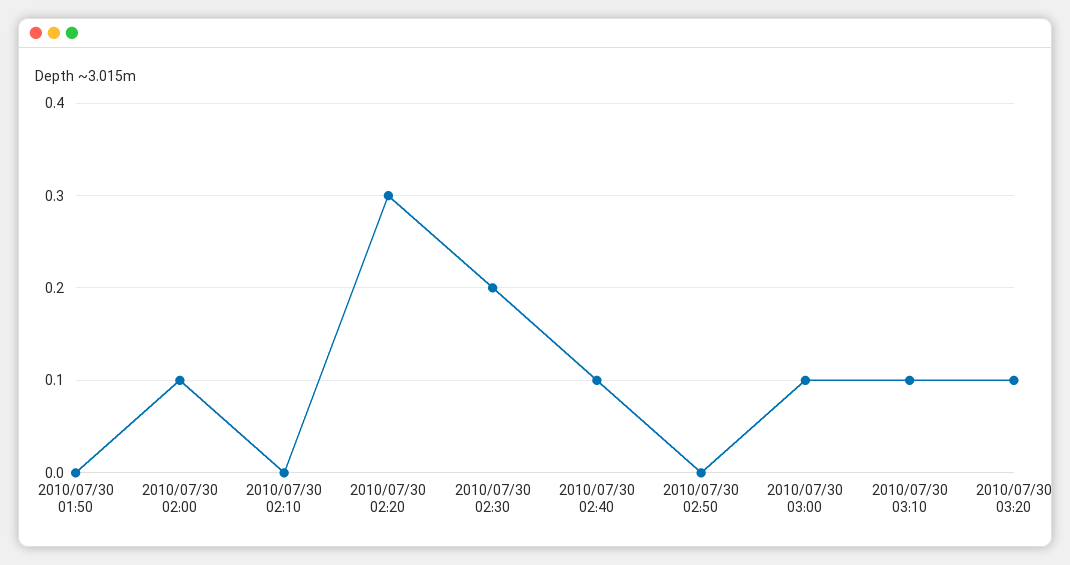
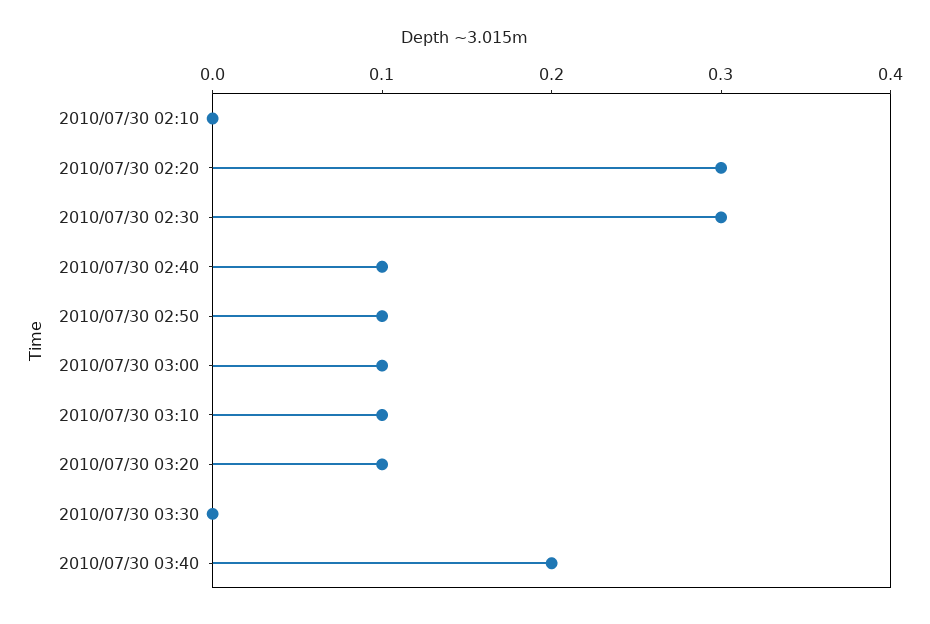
2010/07/30 01:50: 0 -> none
2010/07/30 02:00: 0.1 -> none
2010/07/30 02:30: 0.2 -> 0.3
2010/07/30 02:50: 0 -> 0.1
2010/07/30 03:30: none -> 0
2010/07/30 03:40: none -> 0.2

